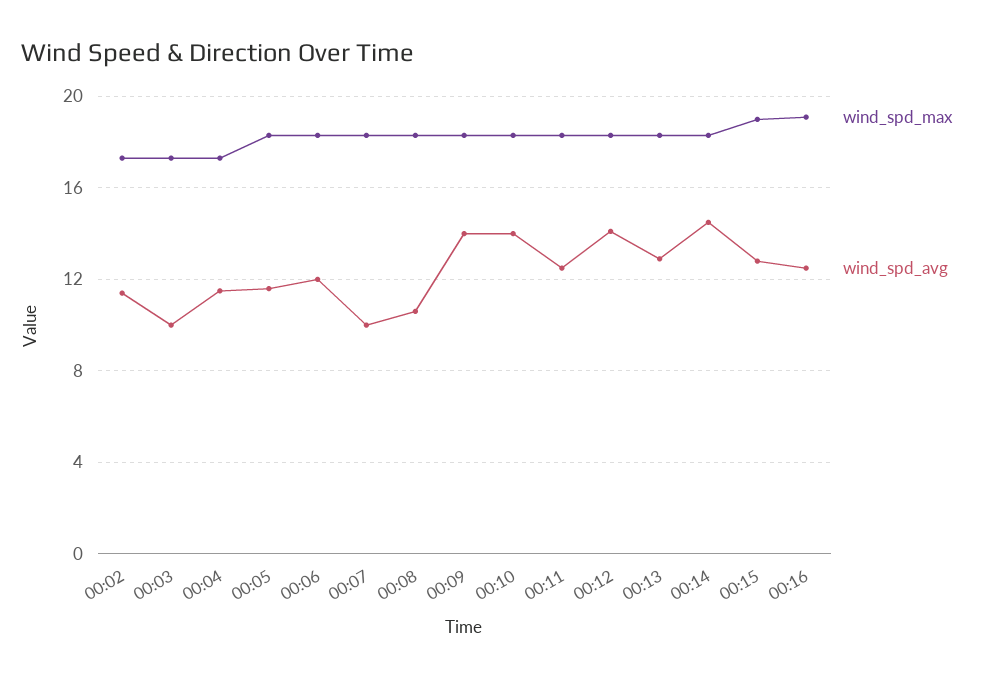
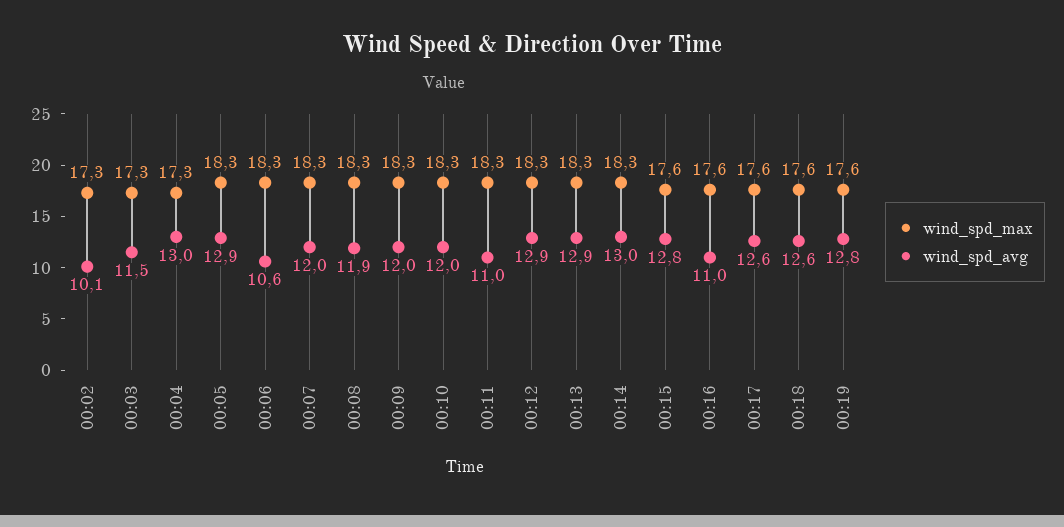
wind_spd_avg, 00:02: 11.5 -> 10.1
wind_spd_avg, 00:03: 10 -> 11.5
wind_spd_avg, 00:04: 11.5 -> 13
wind_spd_avg, 00:05: 11.5 -> 12.9
wind_spd_avg, 00:06: 12 -> 10.6
wind_spd_avg, 00:07: 10 -> 12
wind_spd_avg, 00:08: 10.5 -> 11.9
wind_spd_avg, 00:09: 14 -> 12
wind_spd_avg, 00:10: 14 -> 12
wind_spd_avg, 00:11: 12.5 -> 11
wind_spd_avg, 00:12: 14 -> 12.9
wind_spd_avg, 00:14: 14.5 -> 13
wind_spd_max, 00:15: 19 -> 17.6
wind_spd_max, 00:16: 19 -> 17.6
wind_spd_avg, 00:16: 12.5 -> 11
wind_spd_max, 00:17: none -> 17.6
wind_spd_avg, 00:17: none -> 12.6
wind_spd_max, 00:18: none -> 17.6
wind_spd_avg, 00:18: none -> 12.6
wind_spd_max, 00:19: none -> 17.6
wind_spd_avg, 00:19: none -> 12.8

